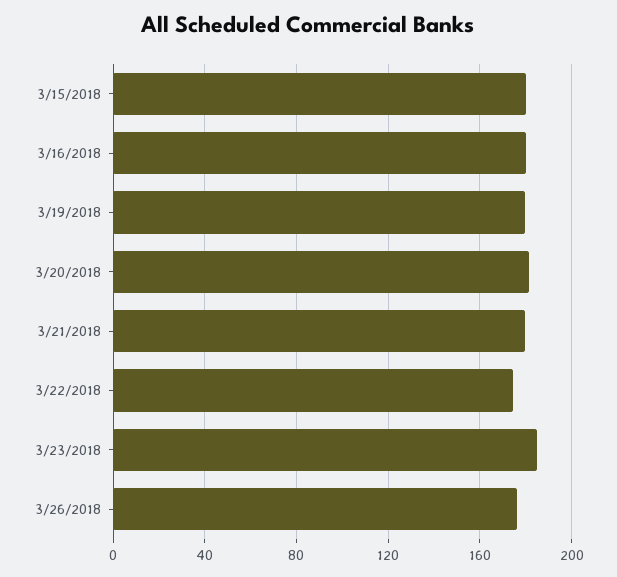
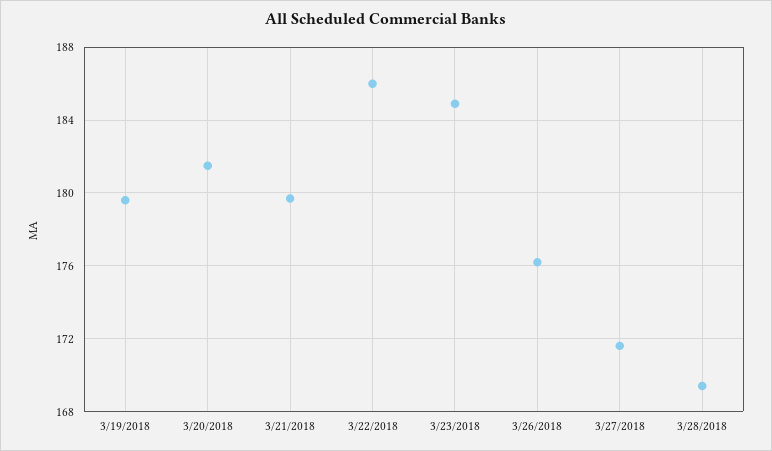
3/15/2018: 180 -> none
3/16/2018: 180 -> none
3/22/2018: 175 -> 186
3/27/2018: none -> 171.5
3/28/2018: none -> 169.5

